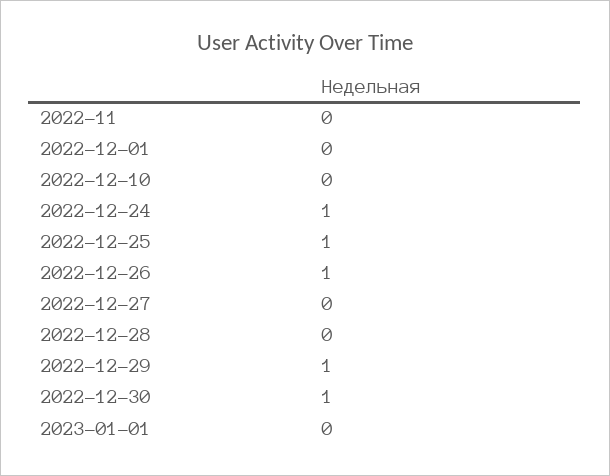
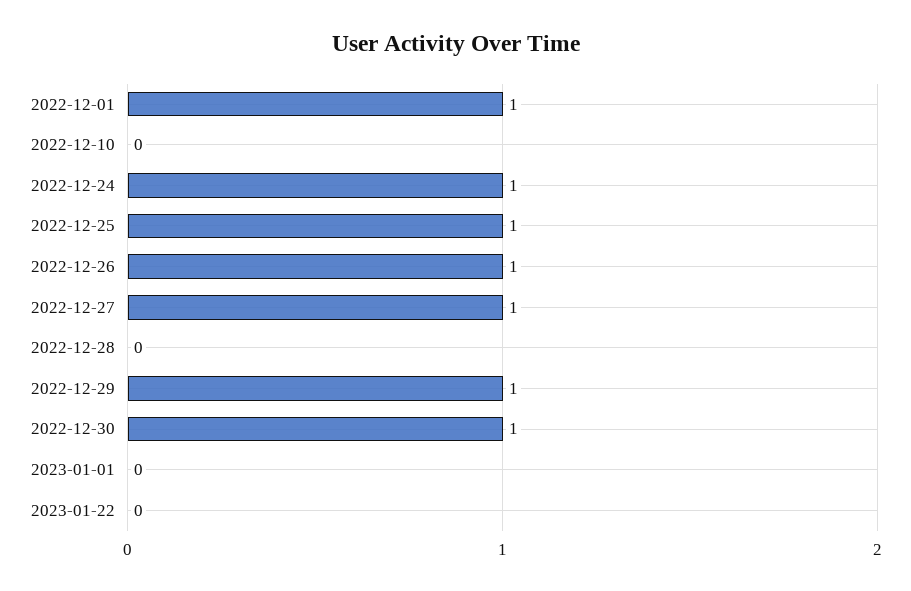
2022-11: 0 -> none
2022-12-01: 0 -> 1
2022-12-27: 0 -> 1
2023-01-22: none -> 0

